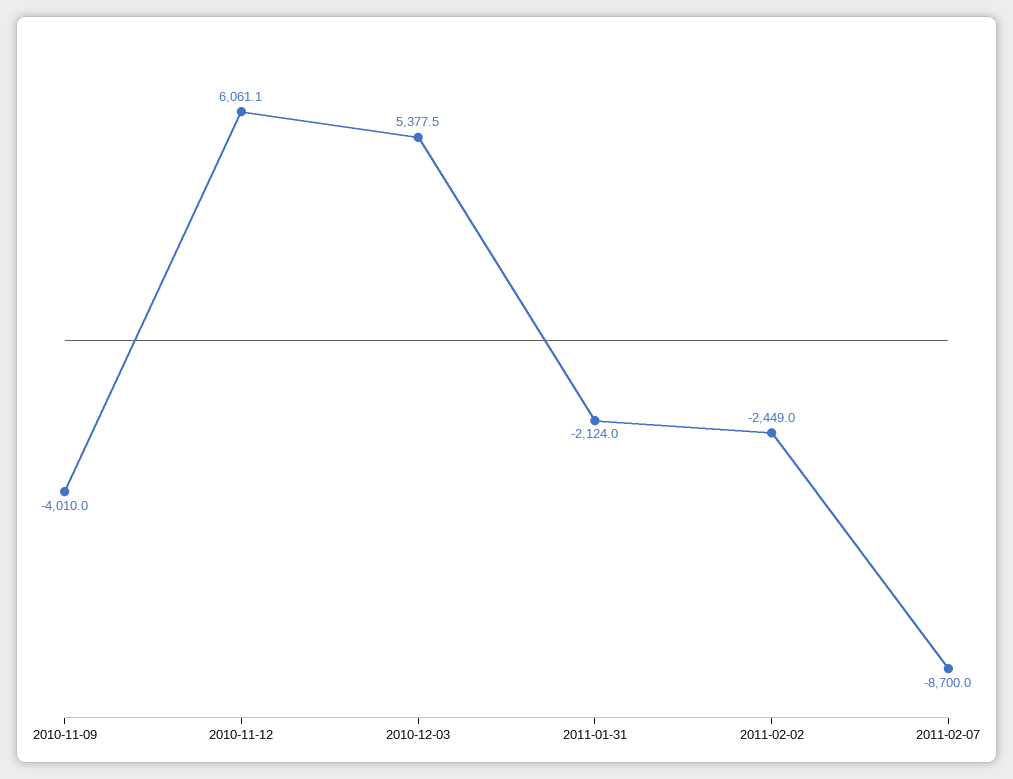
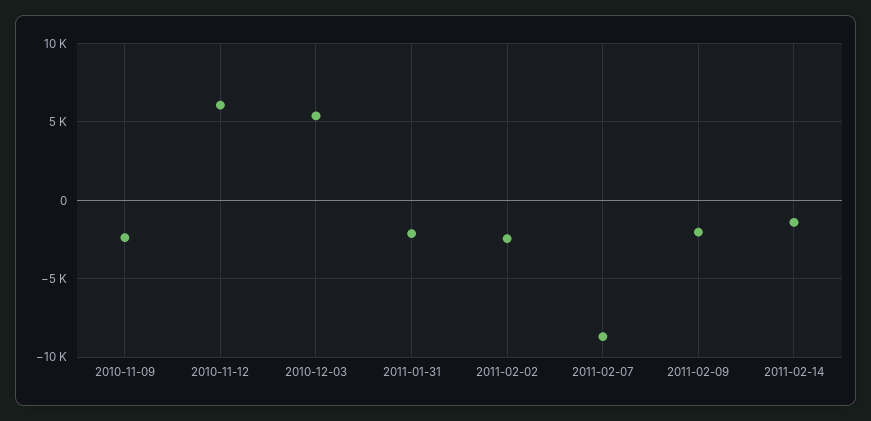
2010-11-09: -4010 -> -2500
2011-02-09: none -> -2000
2011-02-14: none -> -1500

